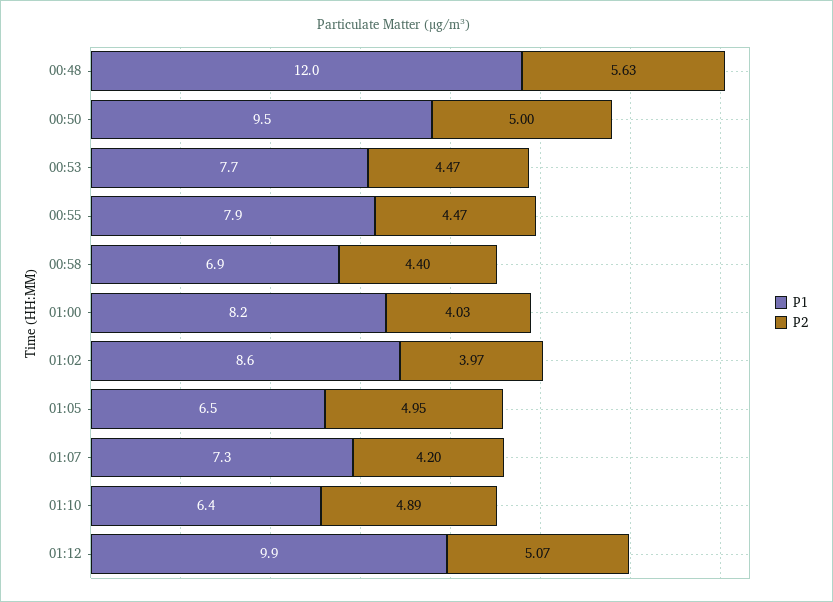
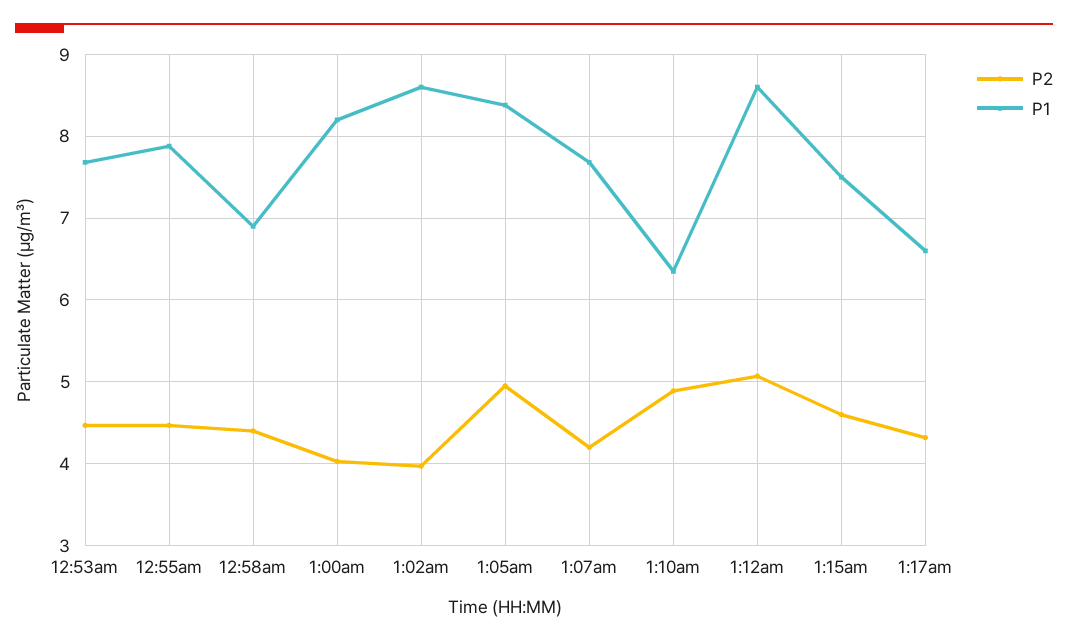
P1, 00:48: 12 -> none
P2, 00:48: 5.63 -> none
P1, 00:50: 9.5 -> none
P2, 00:50: 5 -> none
P1, 01:05: 6.5 -> 8.4
P1, 01:07: 7.3 -> 7.7
P1, 01:12: 9.9 -> 8.6
P2, 1:15am: none -> 4.6
P1, 1:15am: none -> 7.5
P2, 1:17am: none -> 4.3
P1, 1:17am: none -> 6.6

